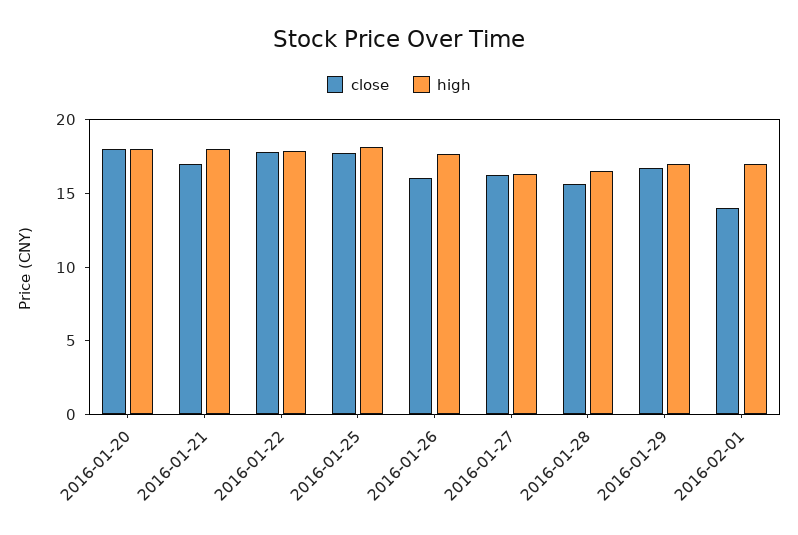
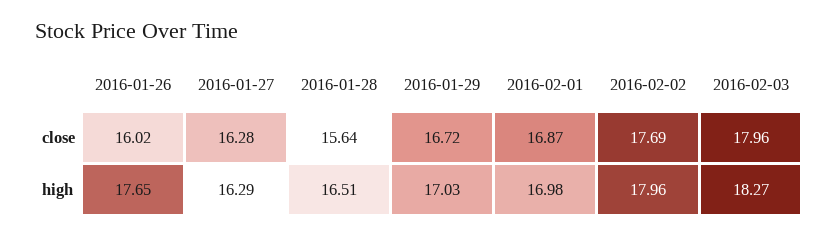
close, 2016-01-20: 18 -> none
high, 2016-01-20: 18 -> none
close, 2016-01-21: 17 -> none
high, 2016-01-21: 18 -> none
close, 2016-01-22: 18 -> none
high, 2016-01-22: 18 -> none
close, 2016-01-25: 18 -> none
high, 2016-01-25: 18 -> none
close, 2016-02-01: 14 -> 16.87
close, 2016-02-02: none -> 17.69
close, 2016-02-03: none -> 17.96
high, 2016-02-02: none -> 17.96
high, 2016-02-03: none -> 18.27

